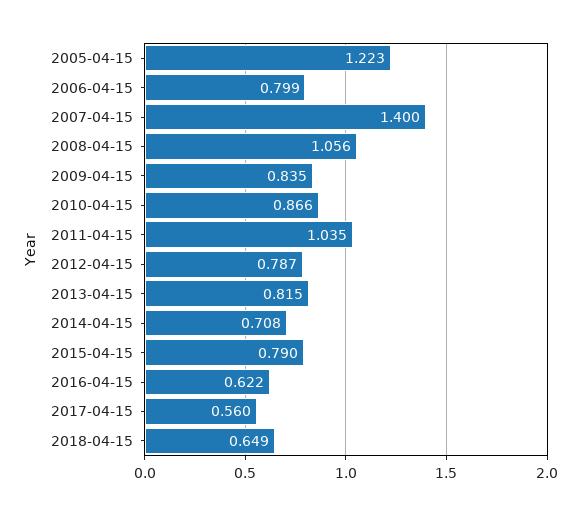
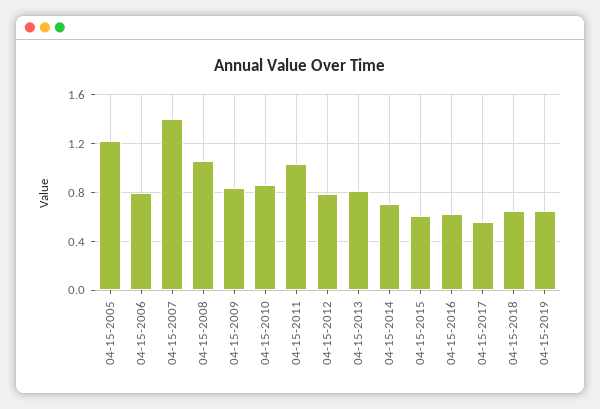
2015-04-15: 0.79 -> 0.6
04-15-2019: none -> 0.65

